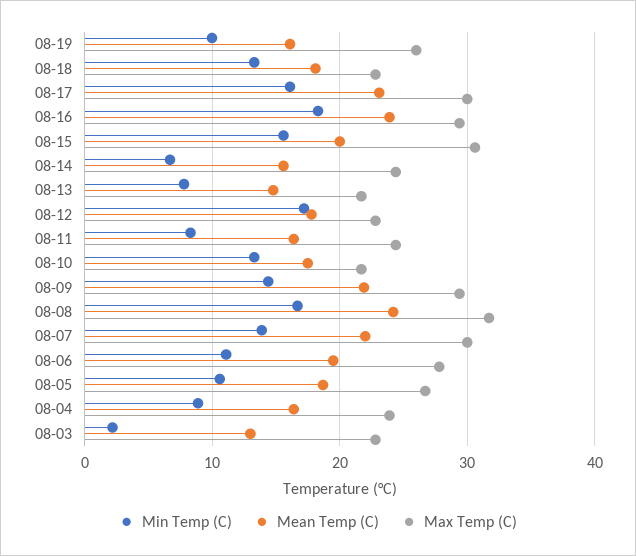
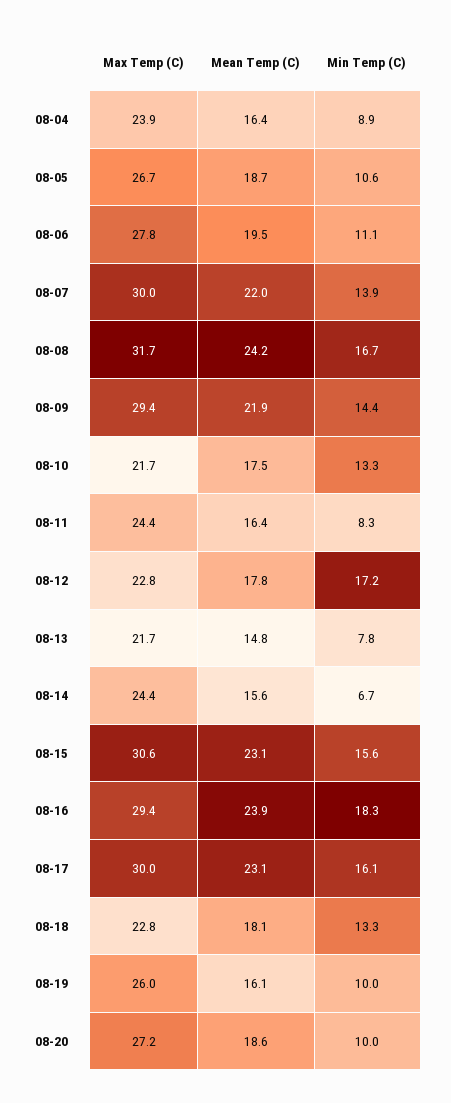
Mean Temp (C), 08-15: 20 -> 23.1
Min Temp (C), 08-03: 2 -> none
Mean Temp (C), 08-03: 13 -> none
Max Temp (C), 08-03: 23 -> none
Max Temp (C), 08-20: none -> 27.2
Mean Temp (C), 08-20: none -> 18.6
Min Temp (C), 08-20: none -> 10

